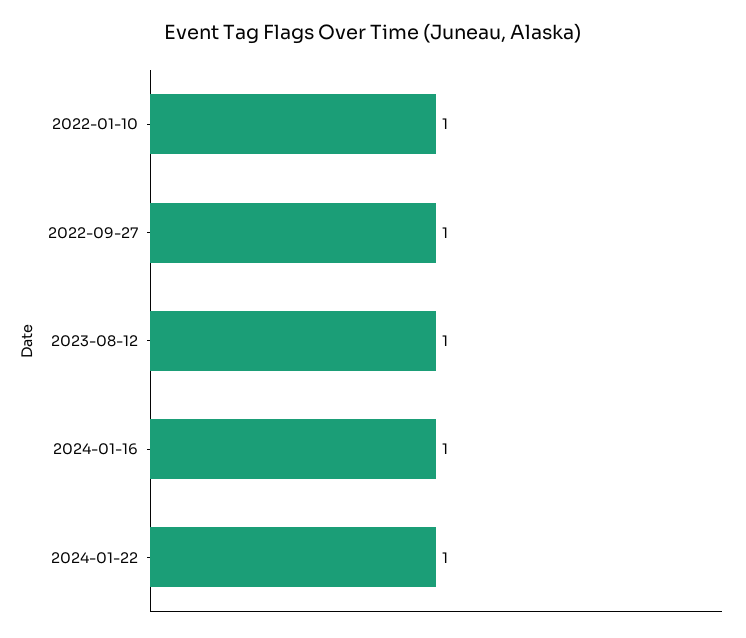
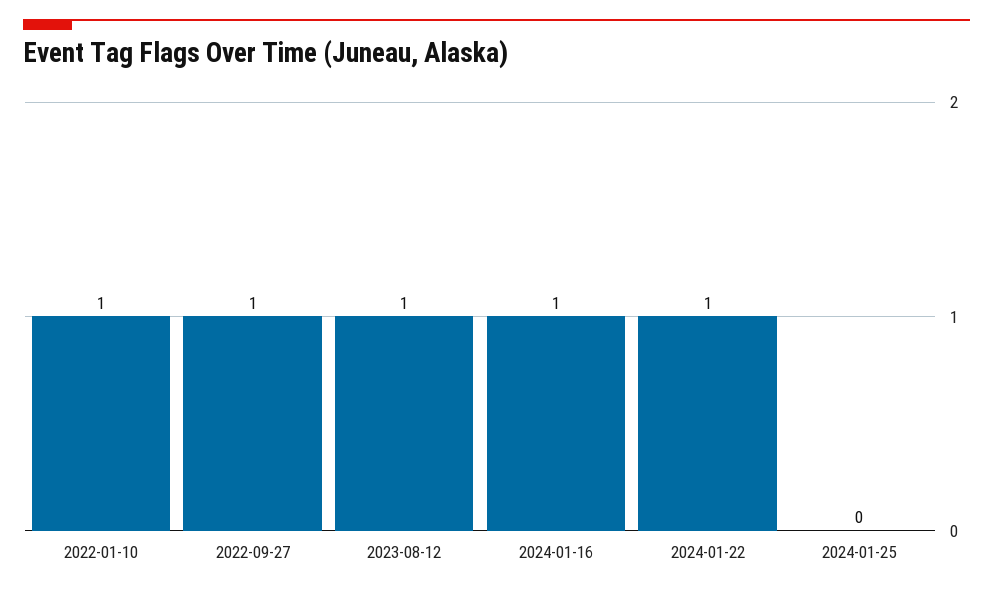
2024-01-25: none -> 0

